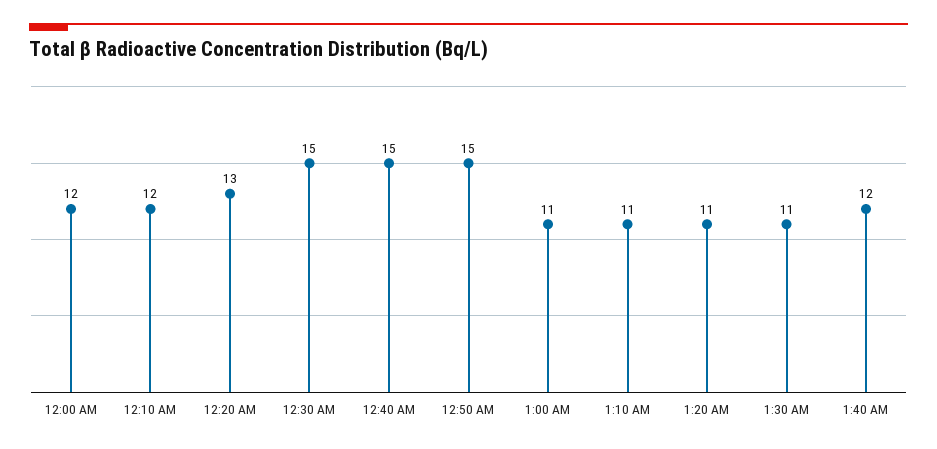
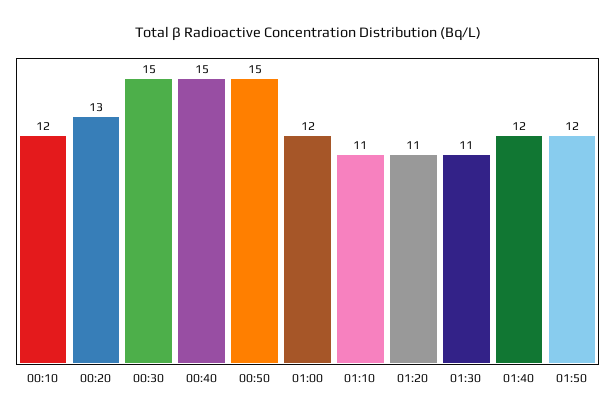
12:00 AM: 12 -> none
1:00 AM: 11 -> 12
01:50: none -> 12

